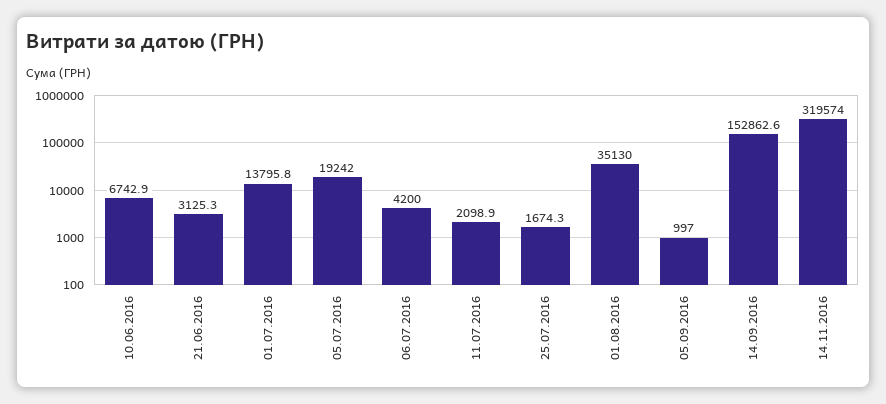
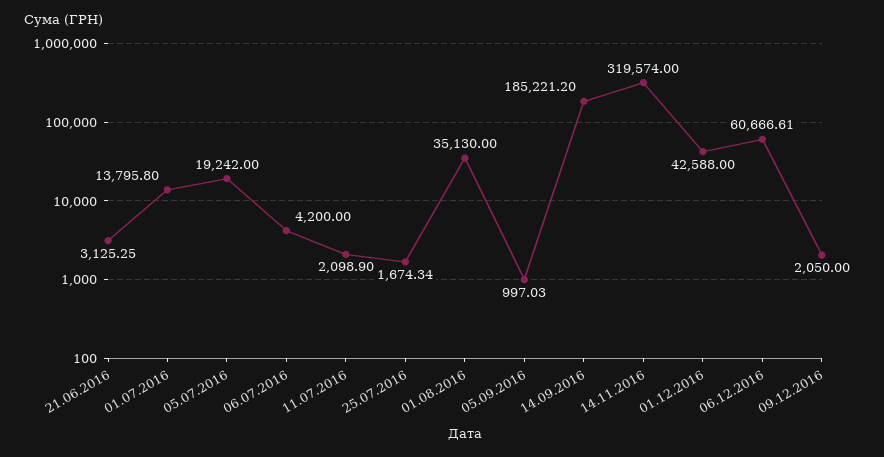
10.06.2016: 6742.9 -> none
14.09.2016: 152862.6 -> 185221.2
01.12.2016: none -> 42588
06.12.2016: none -> 60666.61
09.12.2016: none -> 2050

